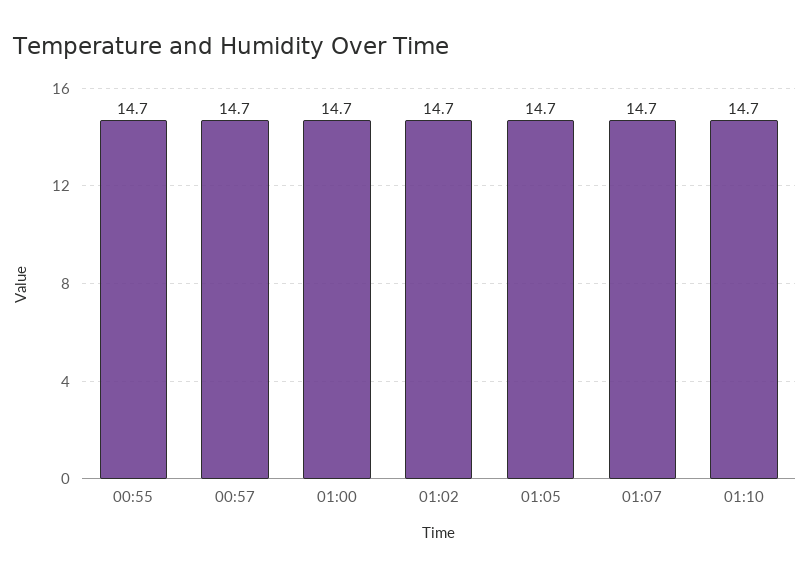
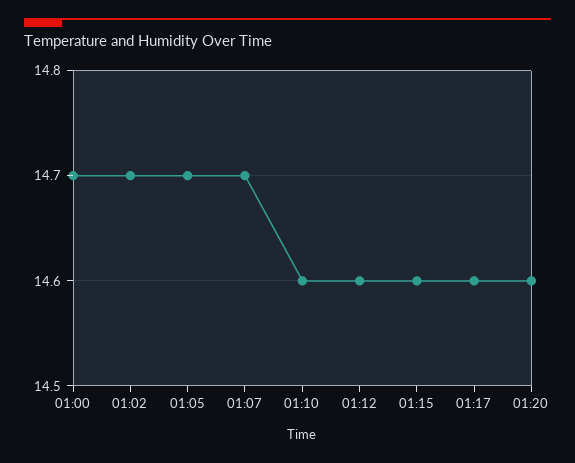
00:55: 14.7 -> none
00:57: 14.7 -> none
01:10: 14.7 -> 14.6
01:12: none -> 14.6
01:15: none -> 14.6
01:17: none -> 14.6
01:20: none -> 14.6

